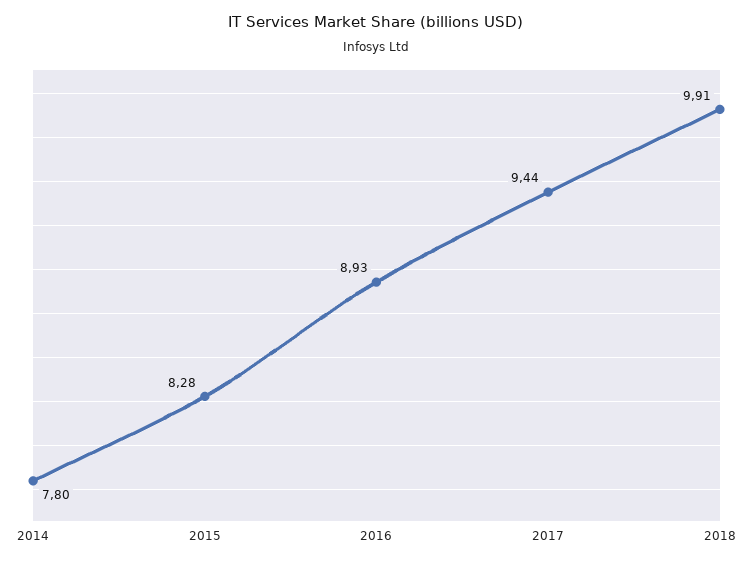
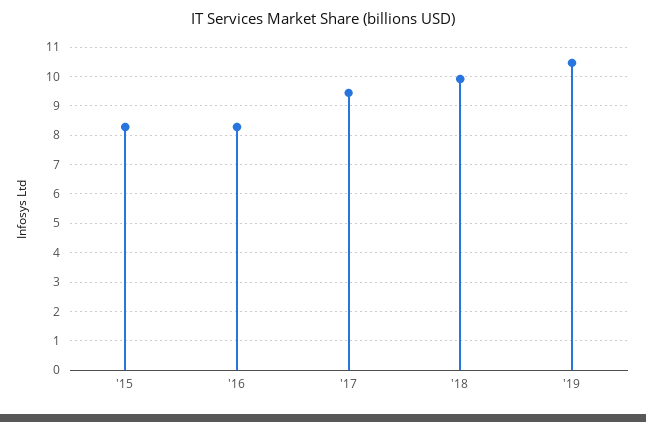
2014: 7.8 -> none
2016: 8.93 -> 8.25
'19: none -> 10.5

